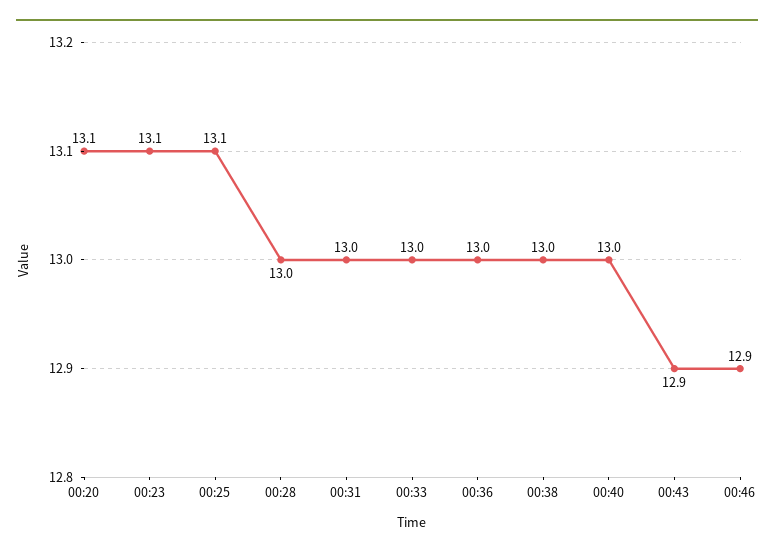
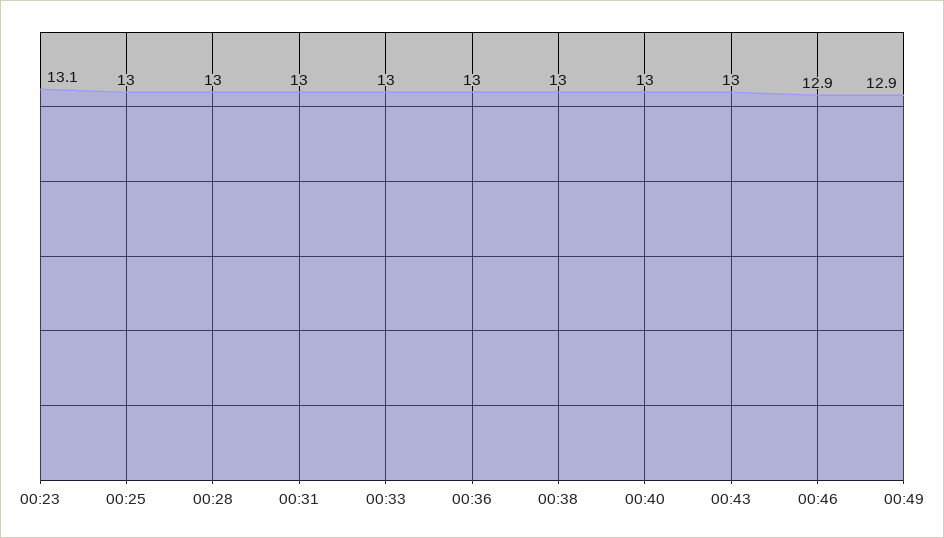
00:20: 13.1 -> none
00:25: 13.1 -> 13
00:43: 12.9 -> 13
00:49: none -> 12.9

